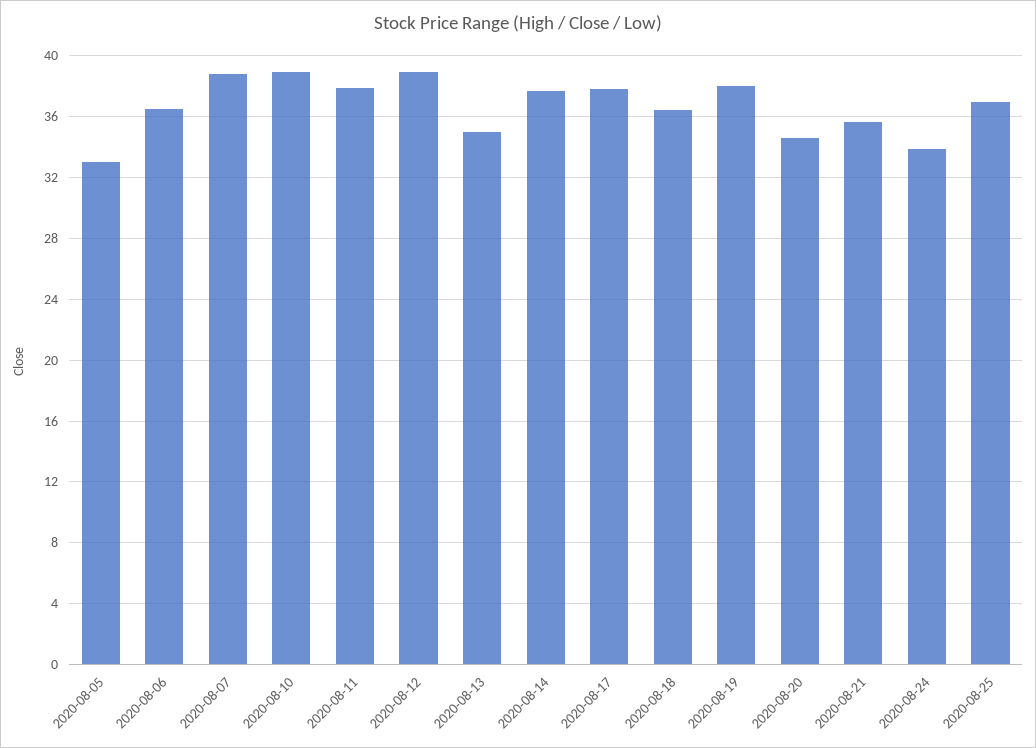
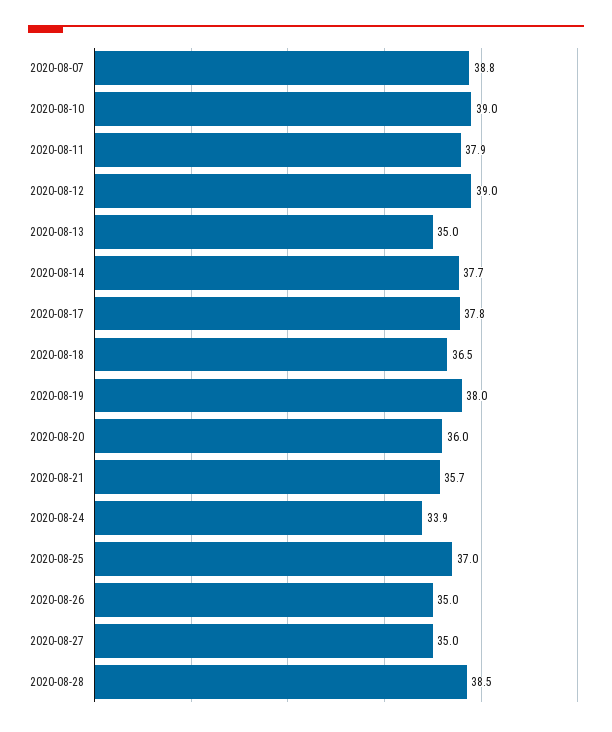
2020-08-05: 33 -> none
2020-08-06: 36.5 -> none
2020-08-20: 34.5 -> 36
2020-08-26: none -> 35
2020-08-27: none -> 35
2020-08-28: none -> 38.5

